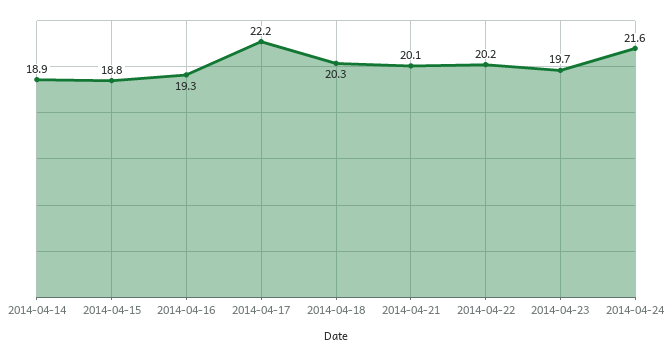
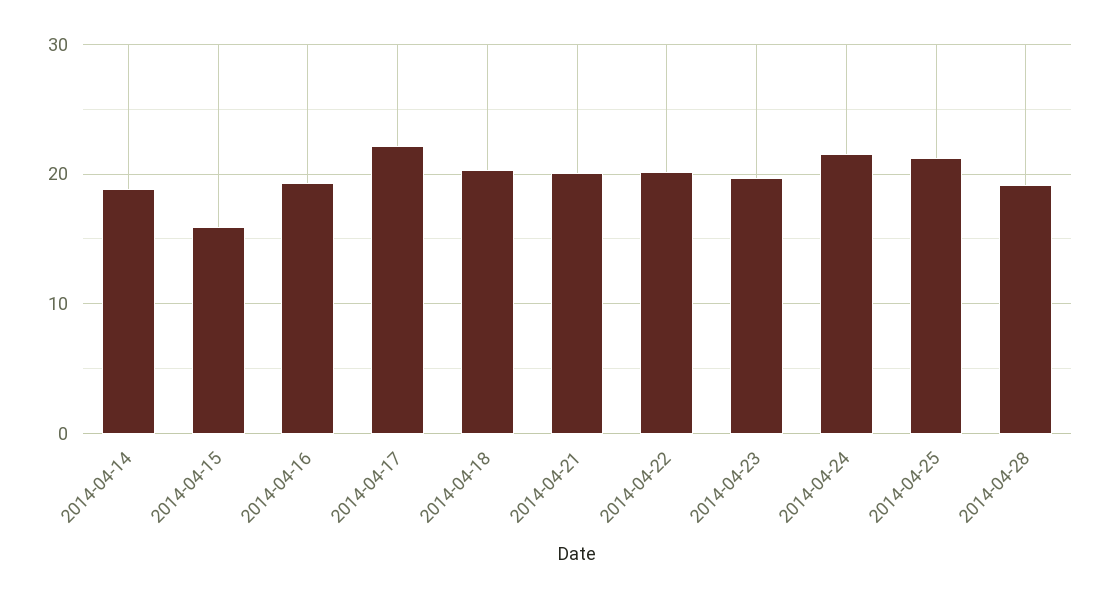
2014-04-15: 18.8 -> 16
2014-04-25: none -> 21
2014-04-28: none -> 19

